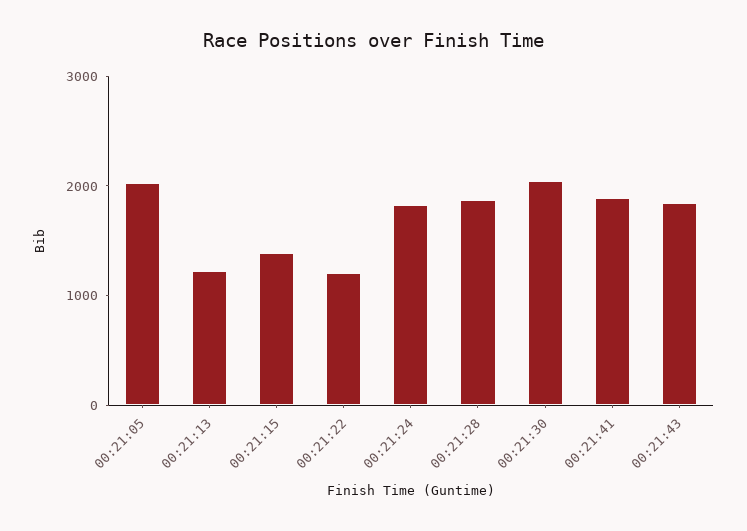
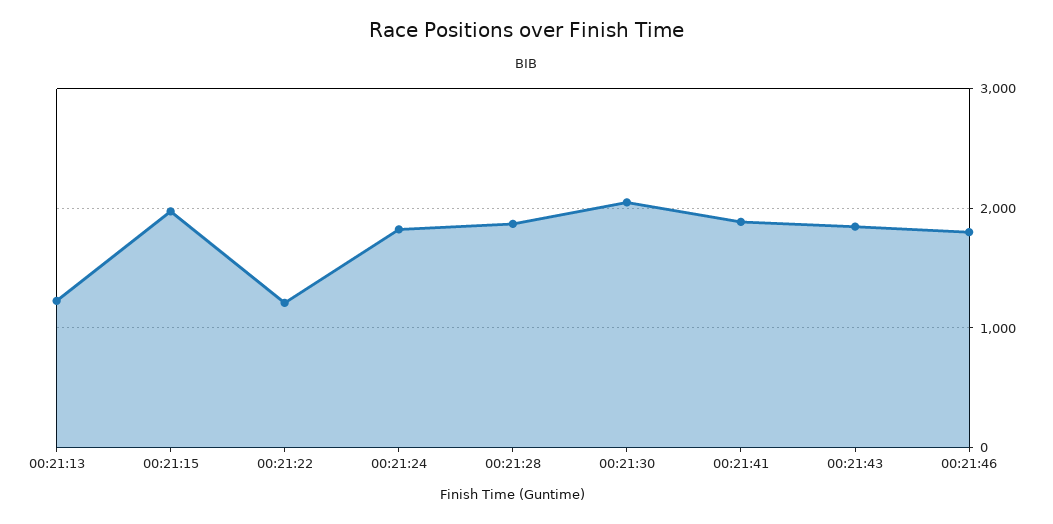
00:21:05: 2000 -> none
00:21:15: 1400 -> 2000
00:21:46: none -> 1800

